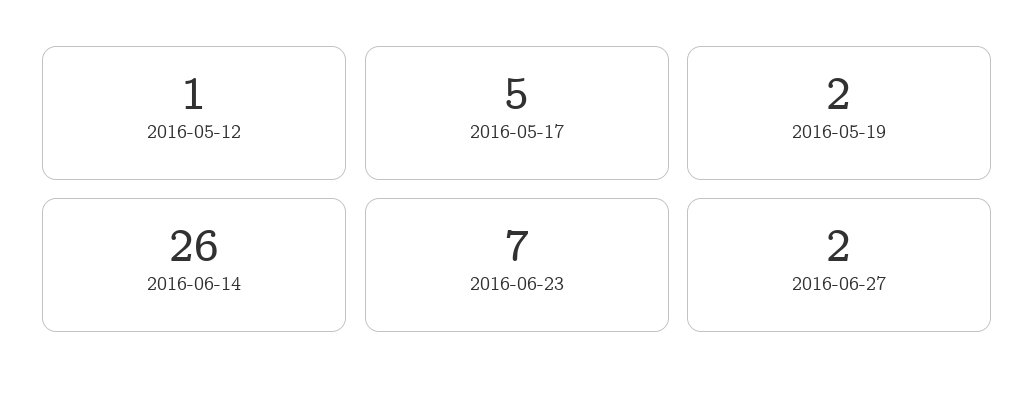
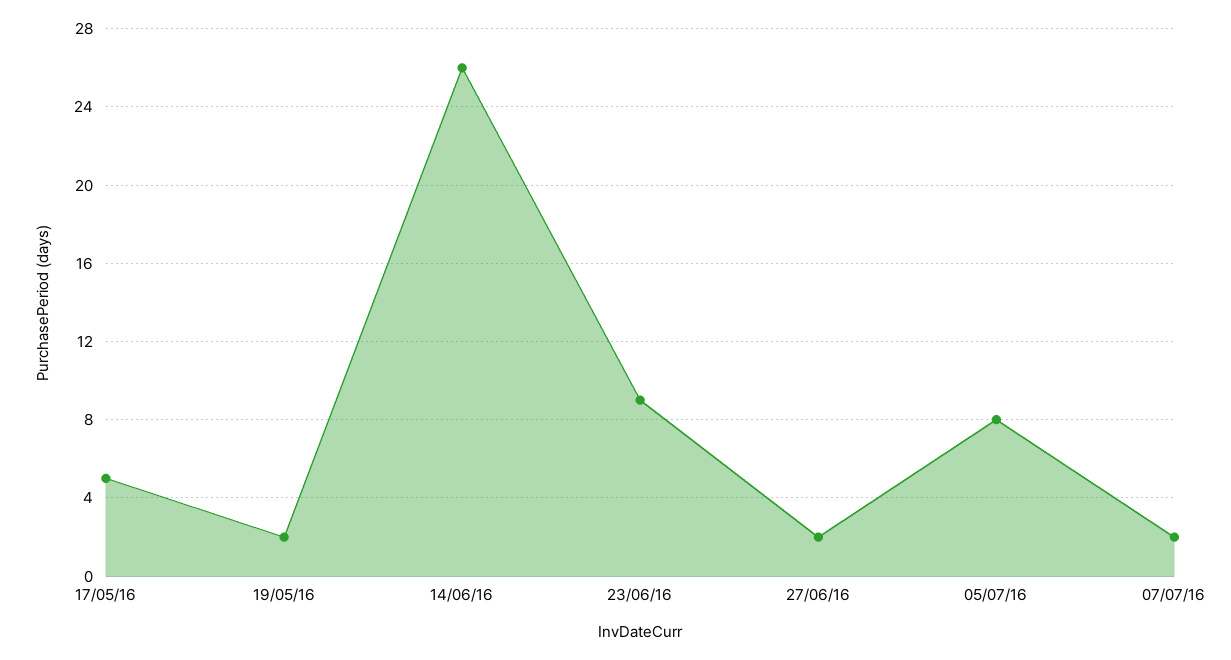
2016-05-12: 1 -> none
2016-06-23: 7 -> 9
05/07/16: none -> 8
07/07/16: none -> 2

